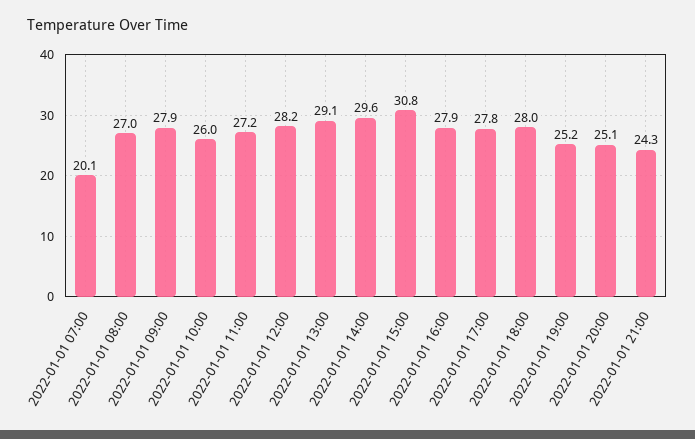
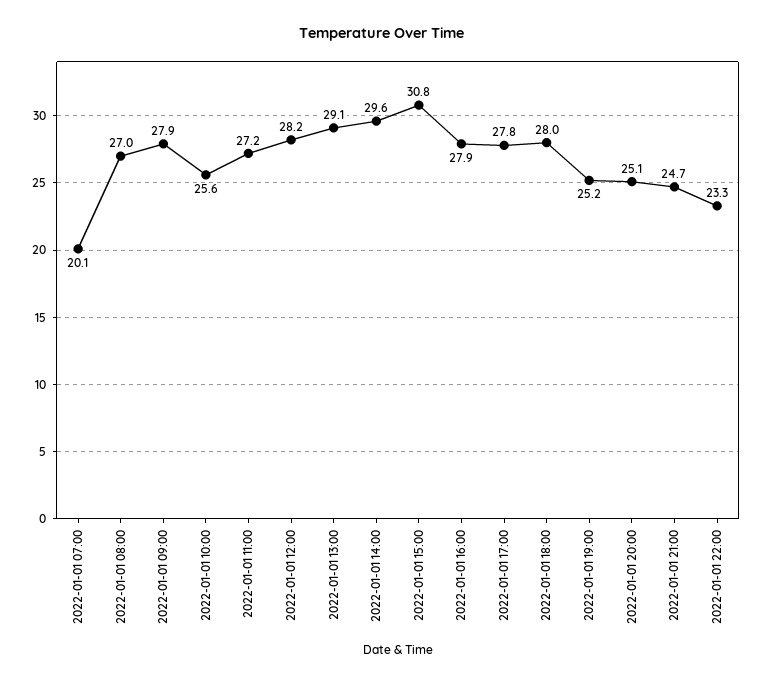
2022-01-01 10:00: 26 -> 25.6
2022-01-01 21:00: 24.3 -> 24.7
2022-01-01 22:00: none -> 23.3

